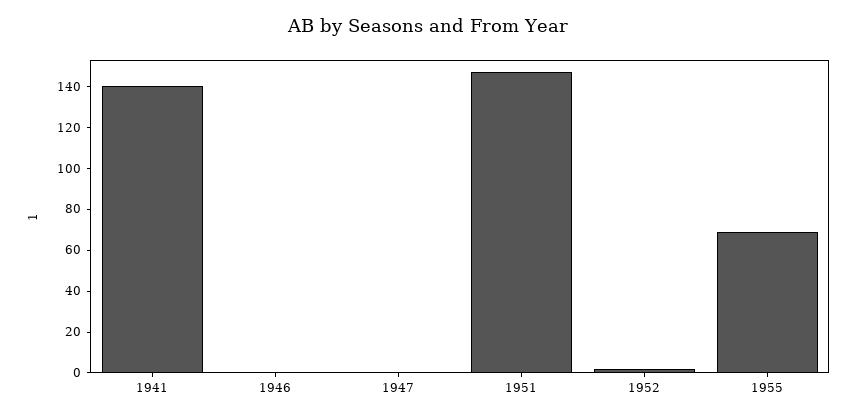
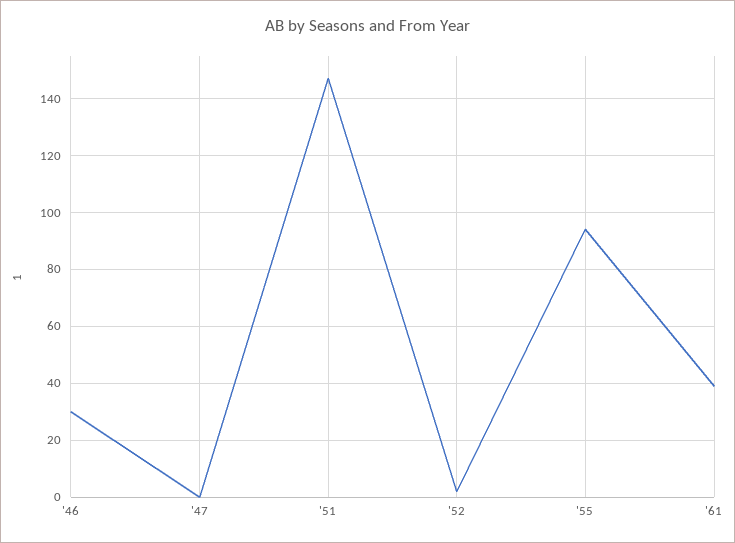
1941: 140 -> none
1946: 0 -> 30
1955: 70 -> 95
'61: none -> 40

